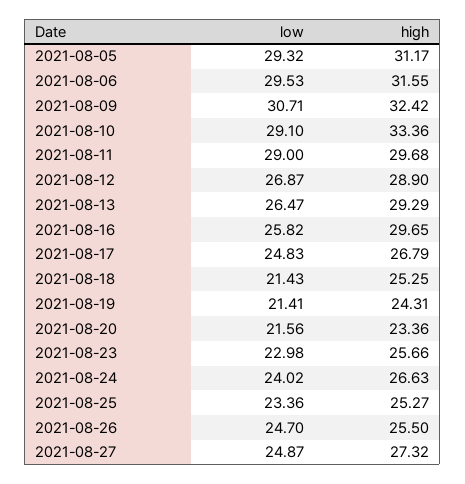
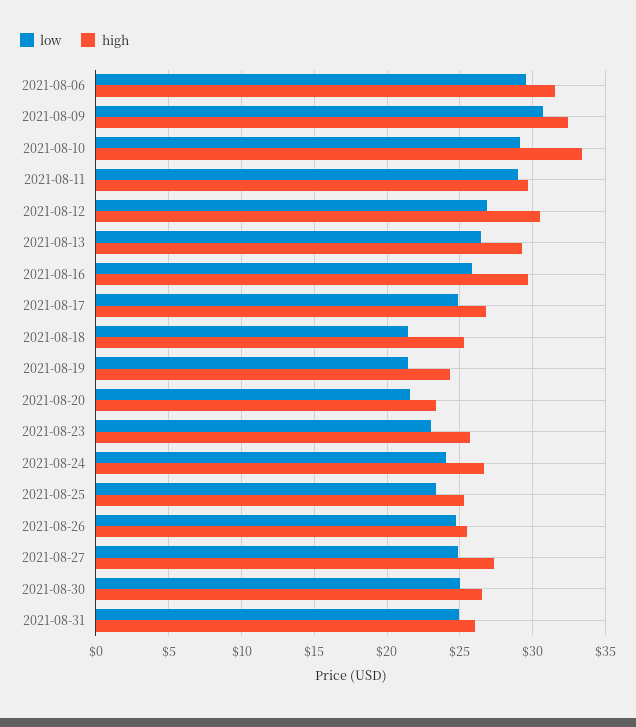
low, 2021-08-05: 29.32 -> none
high, 2021-08-05: 31.17 -> none
high, 2021-08-12: 28.9 -> 30.5
low, 2021-08-30: none -> 25
high, 2021-08-30: none -> 26.5
low, 2021-08-31: none -> 25
high, 2021-08-31: none -> 26

